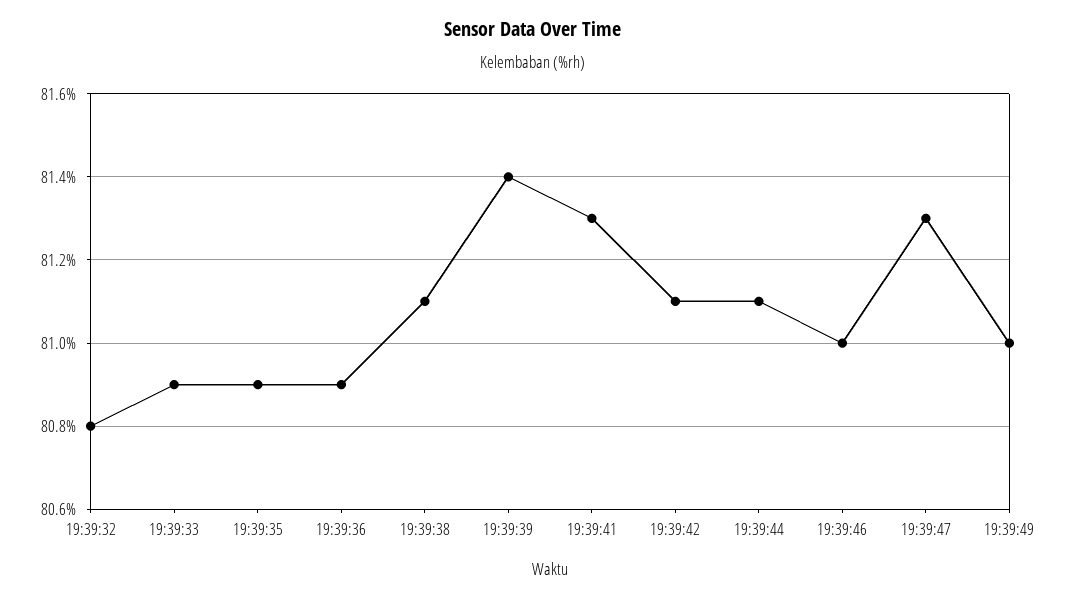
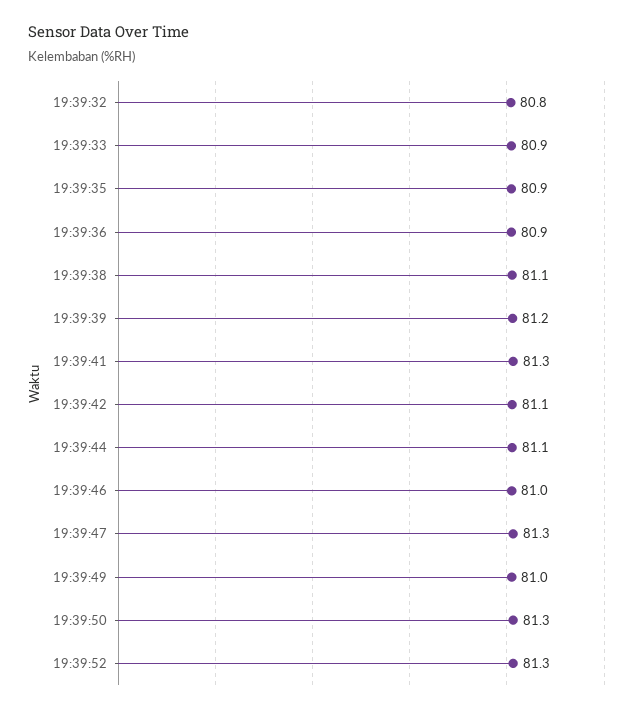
19:39:39: 81.4 -> 81.2
19:39:50: none -> 81.3
19:39:52: none -> 81.3

